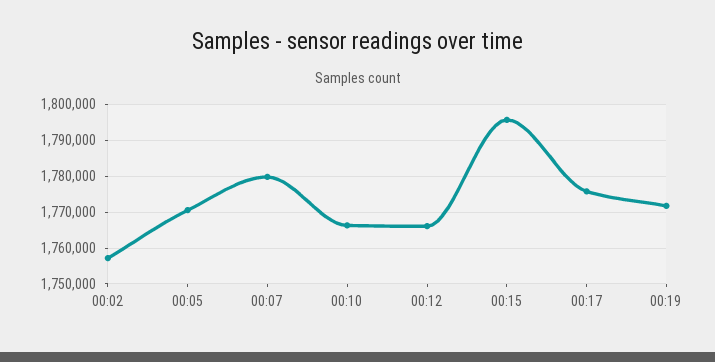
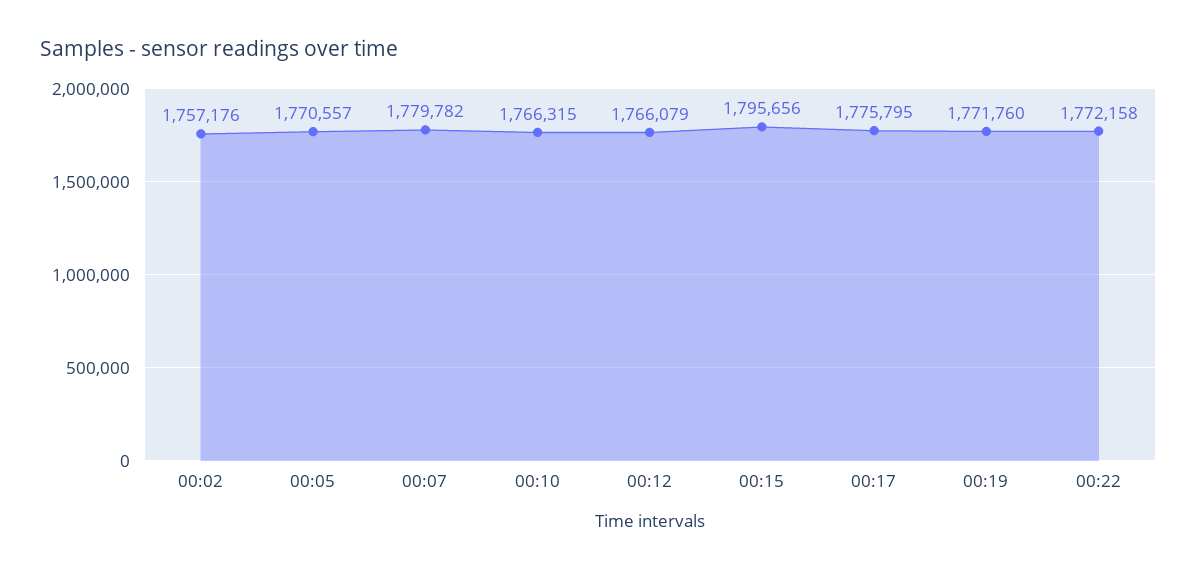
00:22: none -> 1772158

